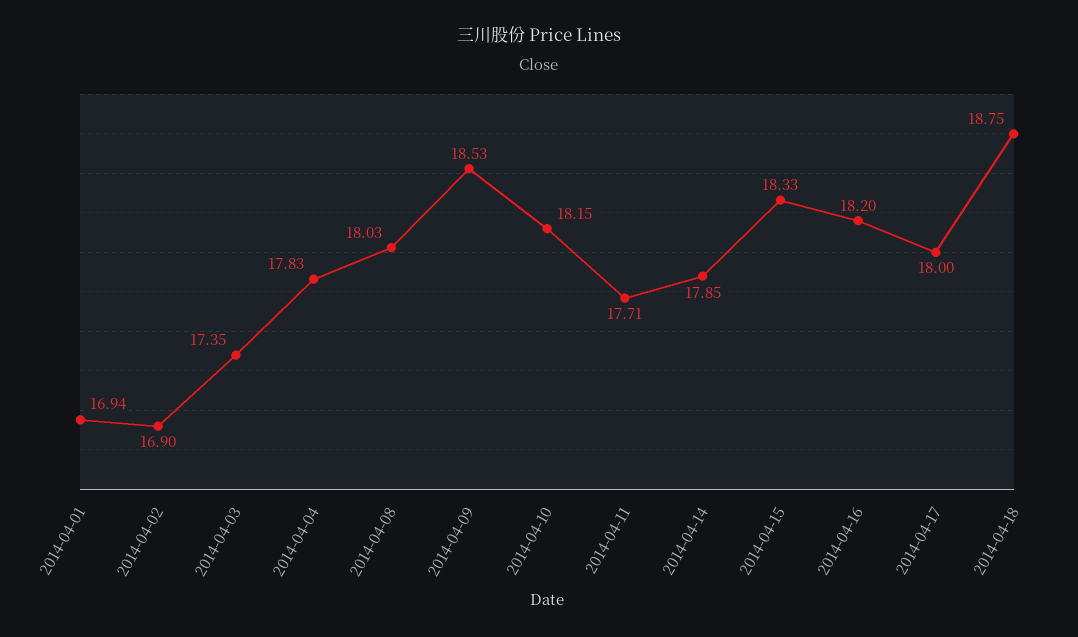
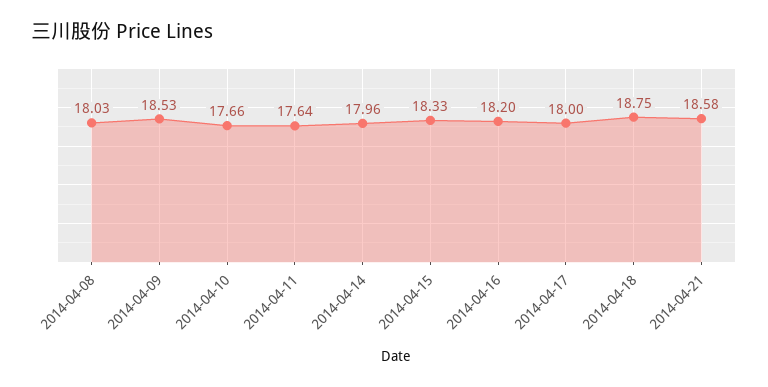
2014-04-01: 16.94 -> none
2014-04-02: 16.9 -> none
2014-04-03: 17.35 -> none
2014-04-04: 17.83 -> none
2014-04-10: 18.15 -> 17.66
2014-04-11: 17.71 -> 17.64
2014-04-14: 17.85 -> 17.96
2014-04-21: none -> 18.58

